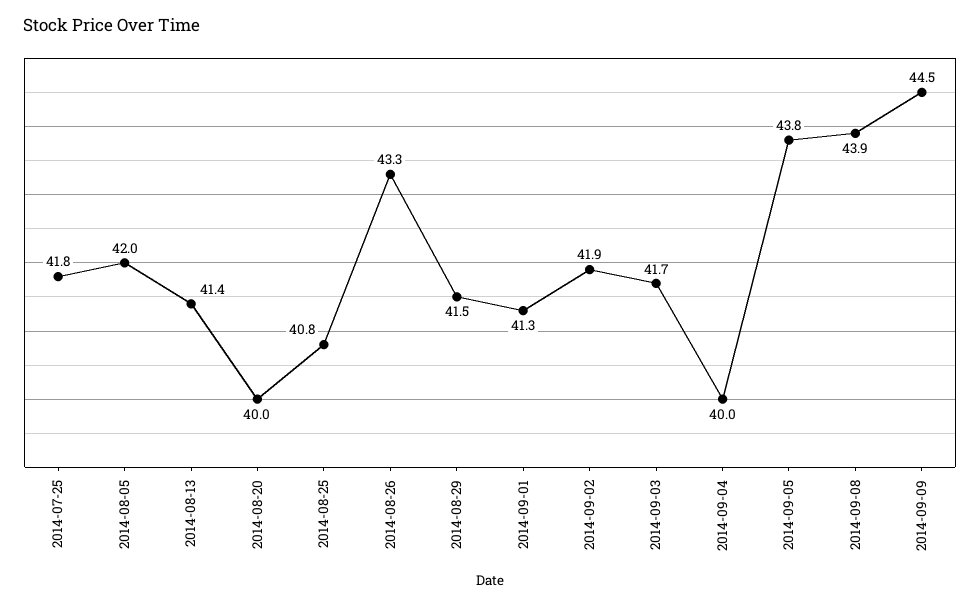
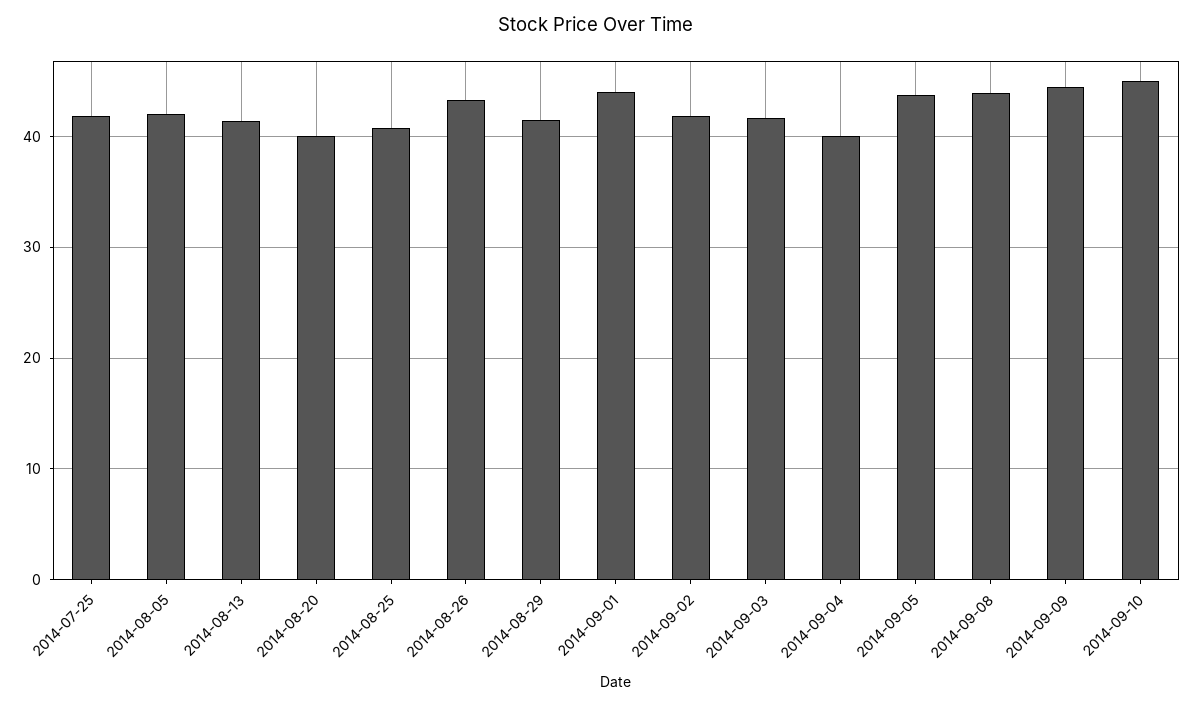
2014-09-01: 41.3 -> 44
2014-09-10: none -> 45

